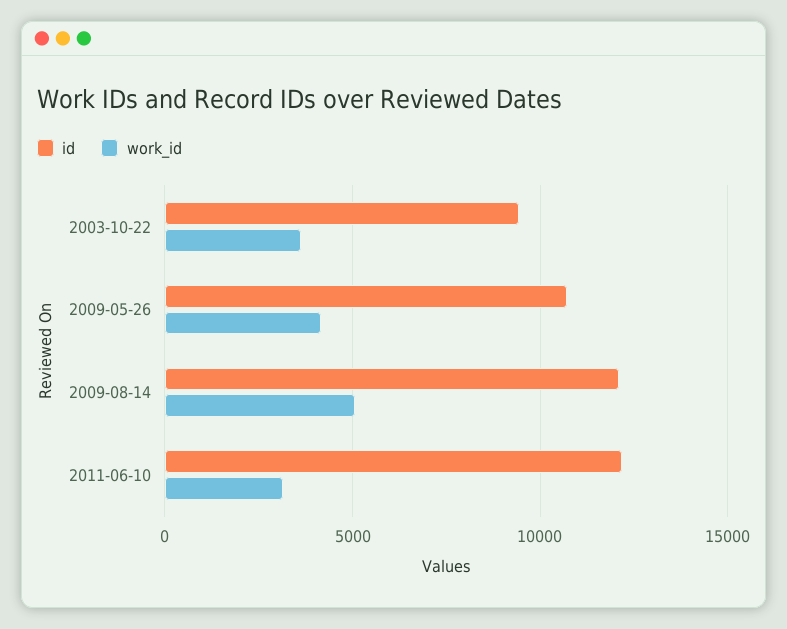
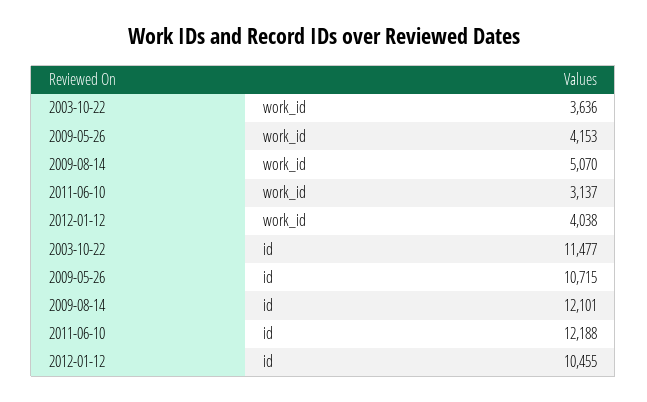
id, 2003-10-22: 9500 -> 11477
work_id, 2012-01-12: none -> 4038
id, 2012-01-12: none -> 10455

